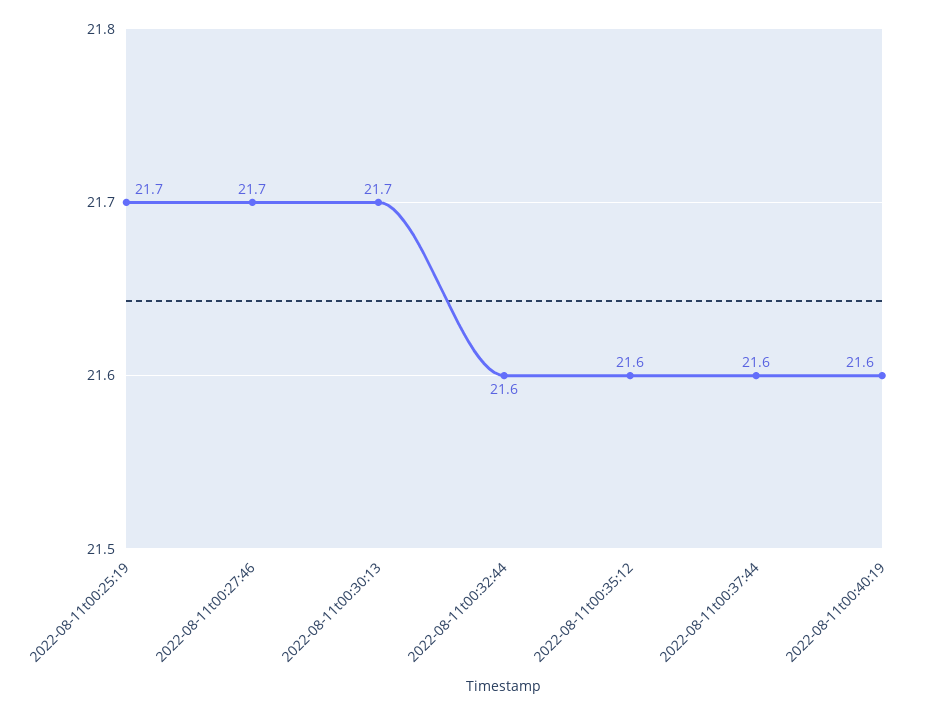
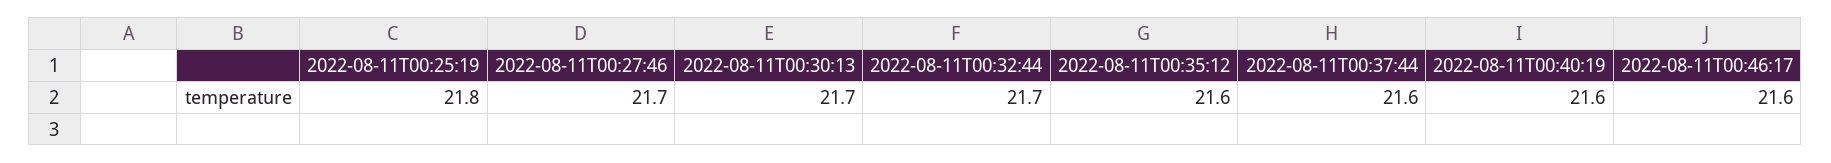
2022-08-11t00:25:19: 21.7 -> 21.8
2022-08-11t00:32:44: 21.6 -> 21.7
2022-08-11T00:46:17: none -> 21.6

